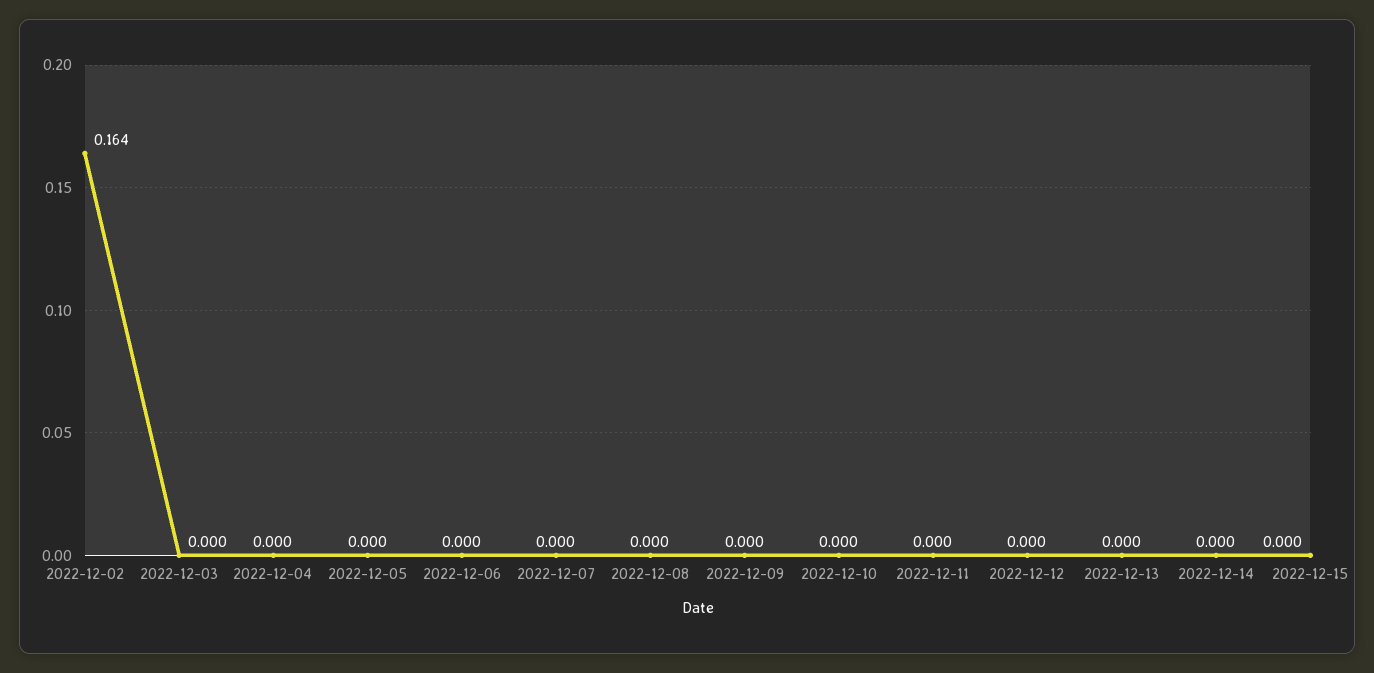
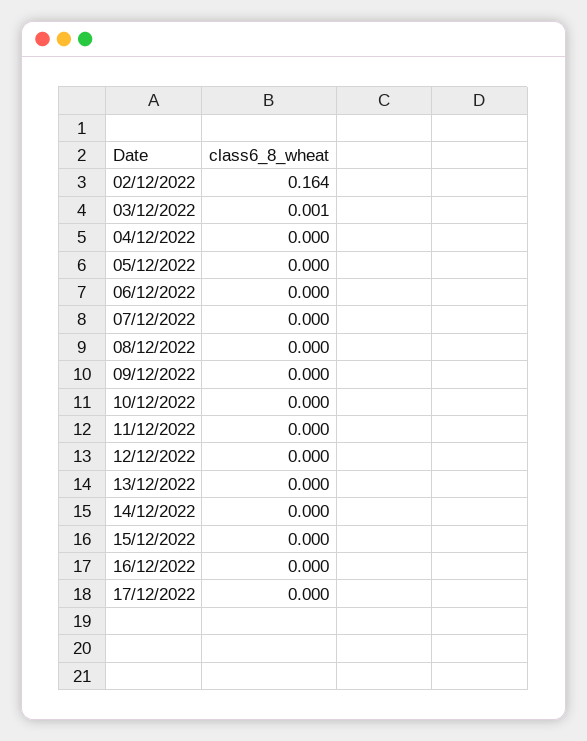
2022-12-03: 0 -> 0.001
16/12/2022: none -> 0
17/12/2022: none -> 0

